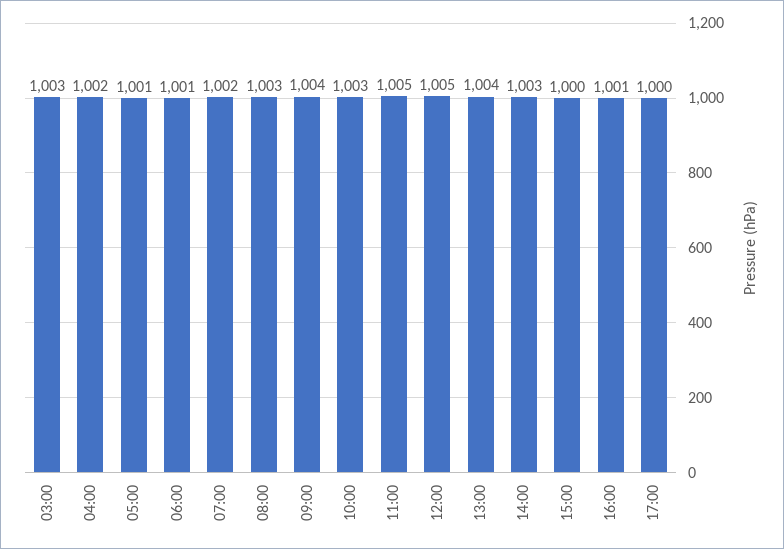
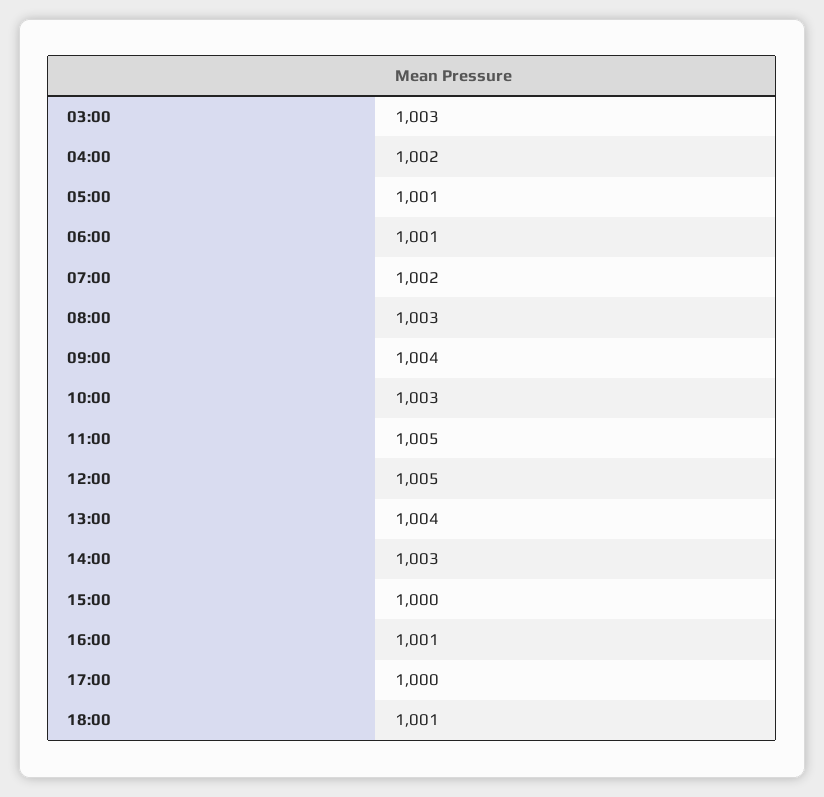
18:00: none -> 1001

